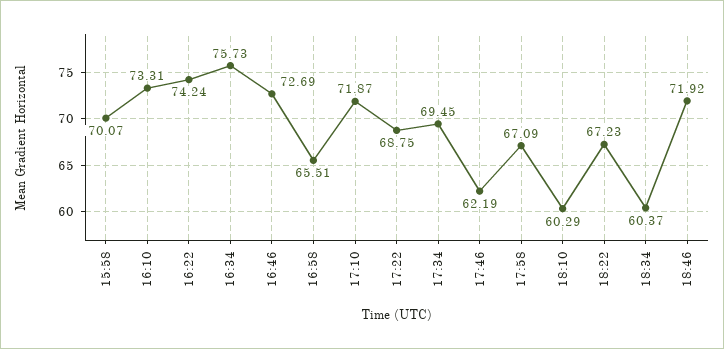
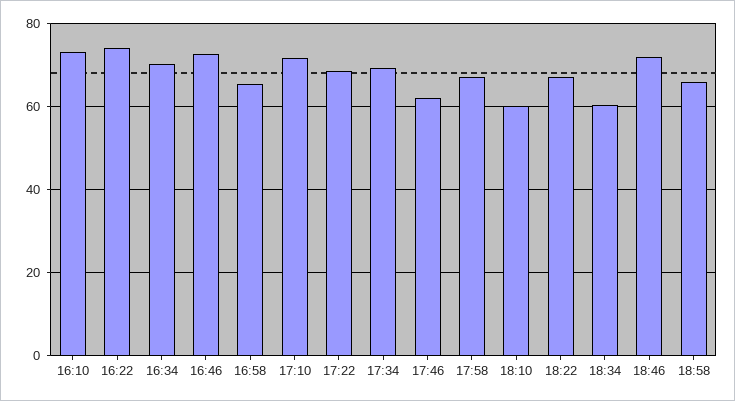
15:58: 70.07 -> none
16:34: 75.73 -> 70
18:58: none -> 66

